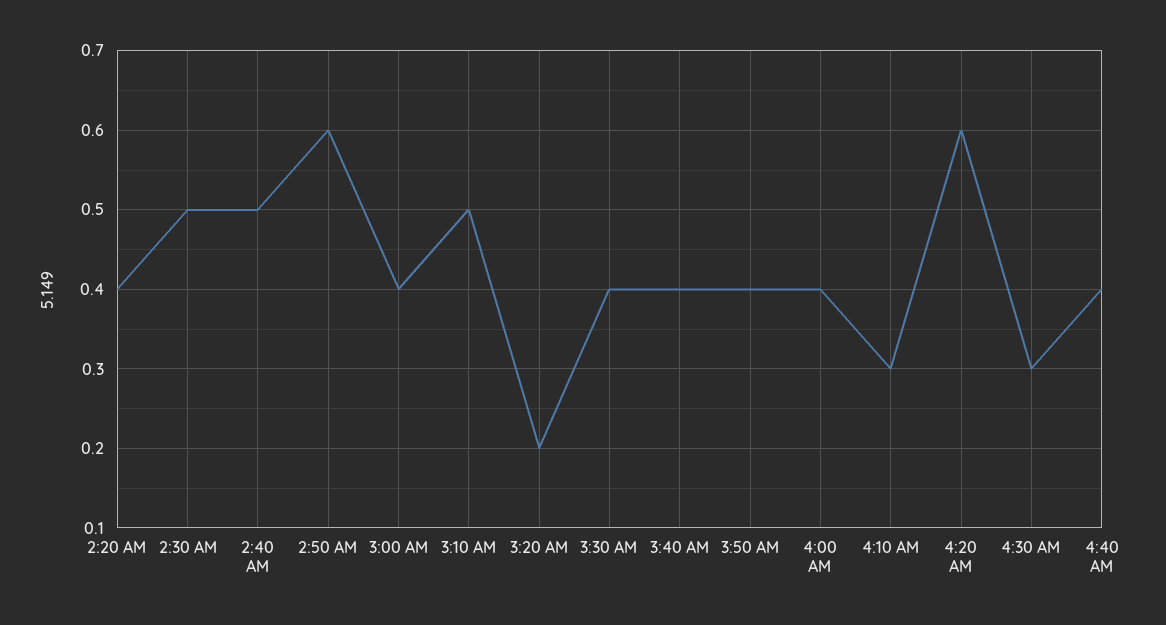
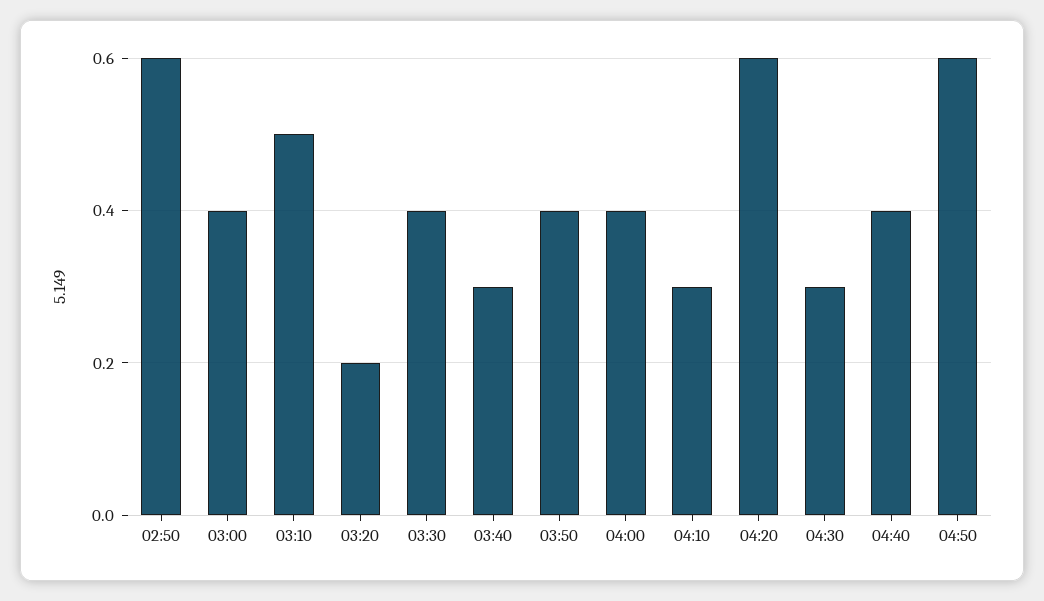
2:20 AM: 0.4 -> none
2:30 AM: 0.5 -> none
2:40 AM: 0.5 -> none
3:40 AM: 0.4 -> 0.3
04:50: none -> 0.6

